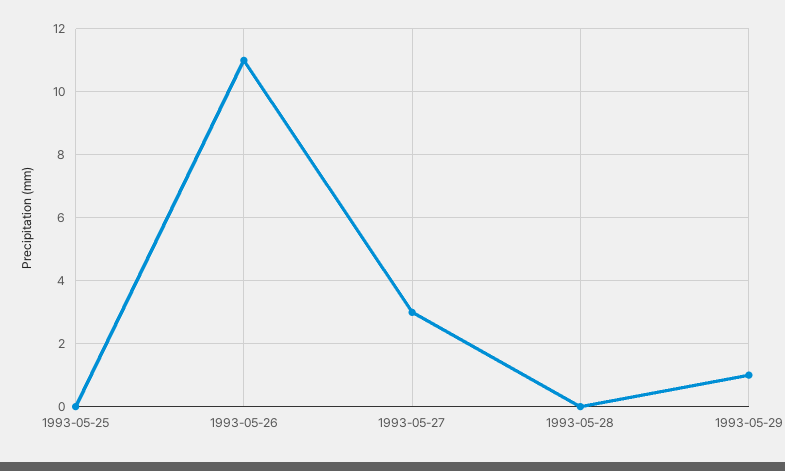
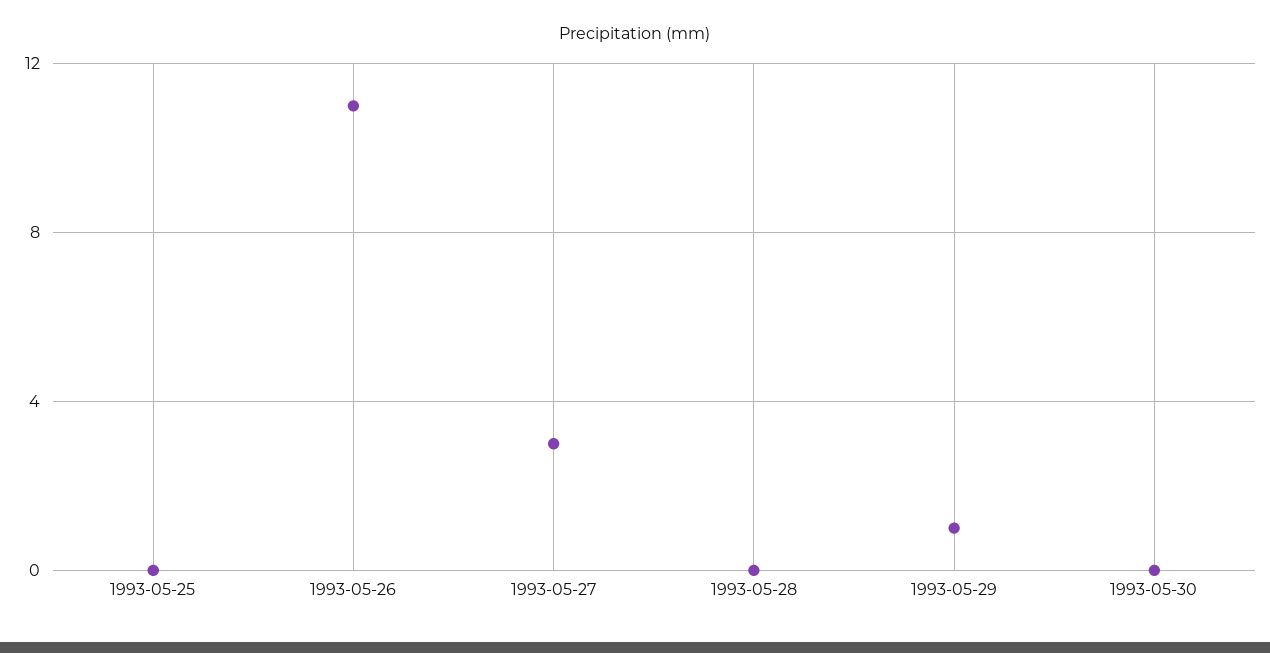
1993-05-30: none -> 0

